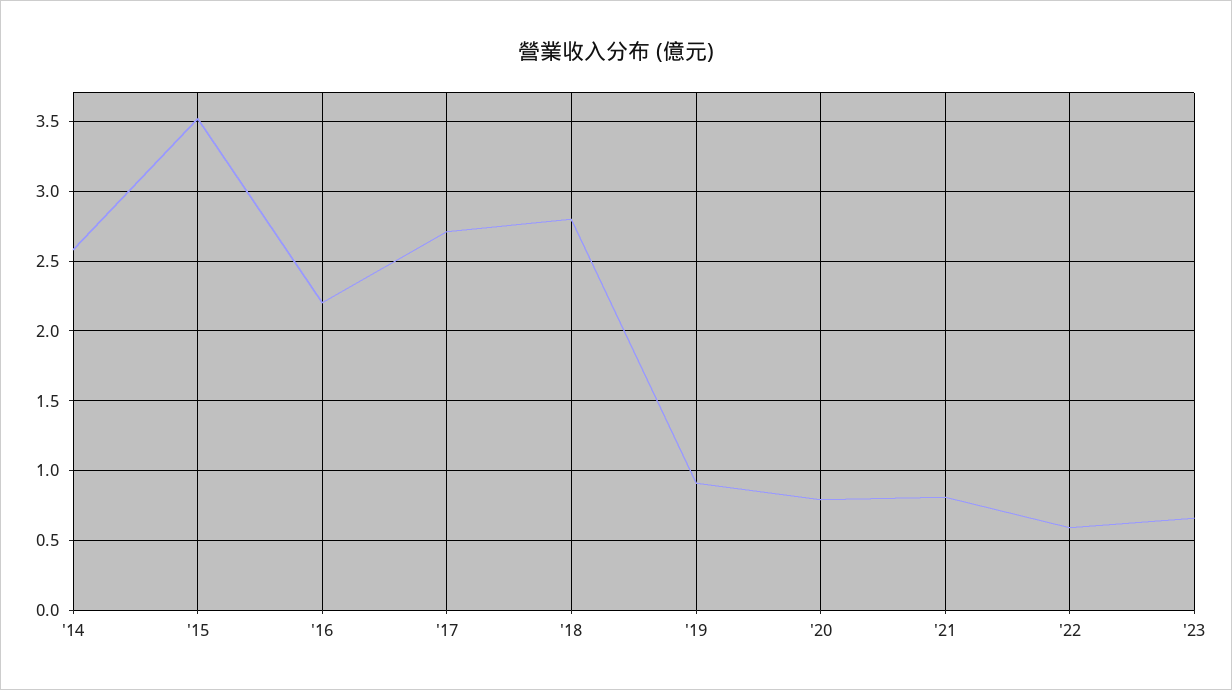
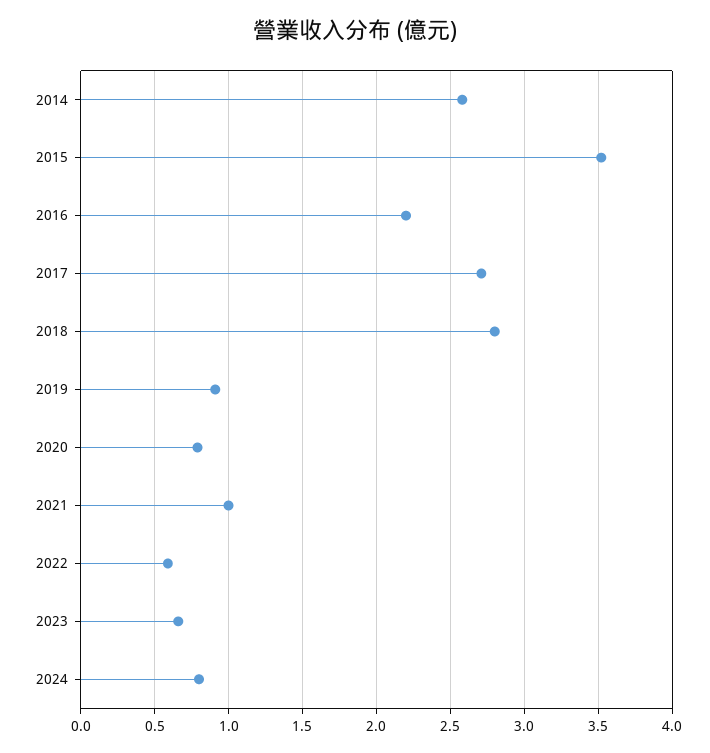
'21: 0.8 -> 1
2024: none -> 0.8

